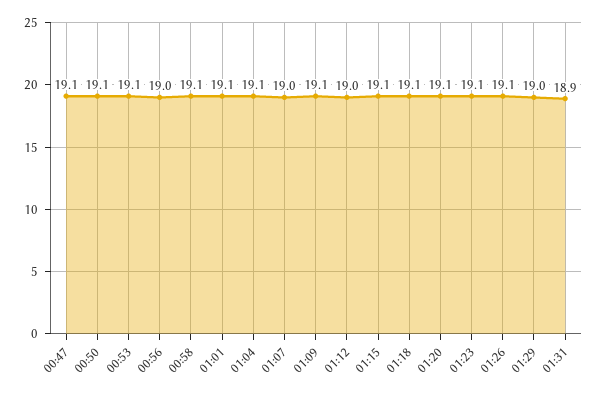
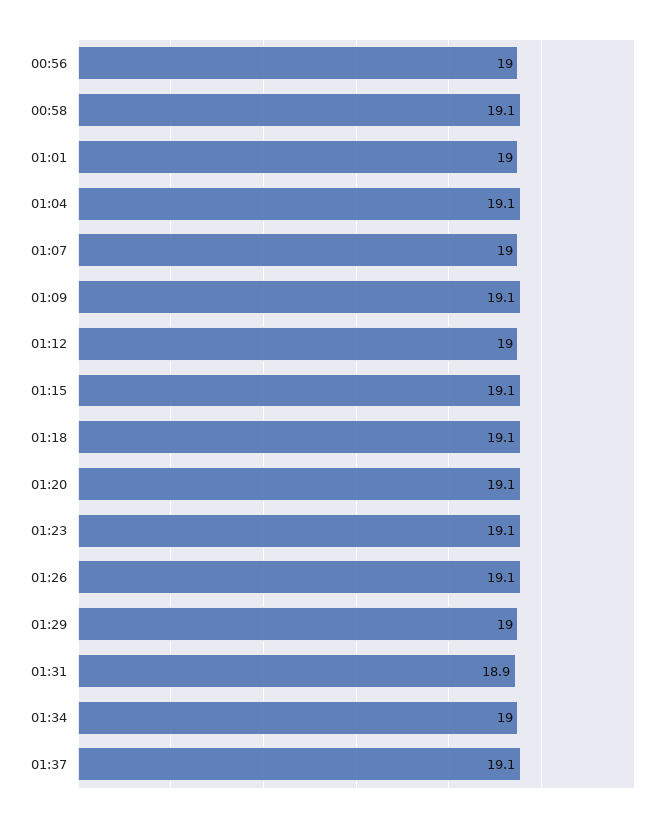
00:47: 19.1 -> none
00:50: 19.1 -> none
00:53: 19.1 -> none
01:01: 19.1 -> 19
01:34: none -> 19
01:37: none -> 19.1

